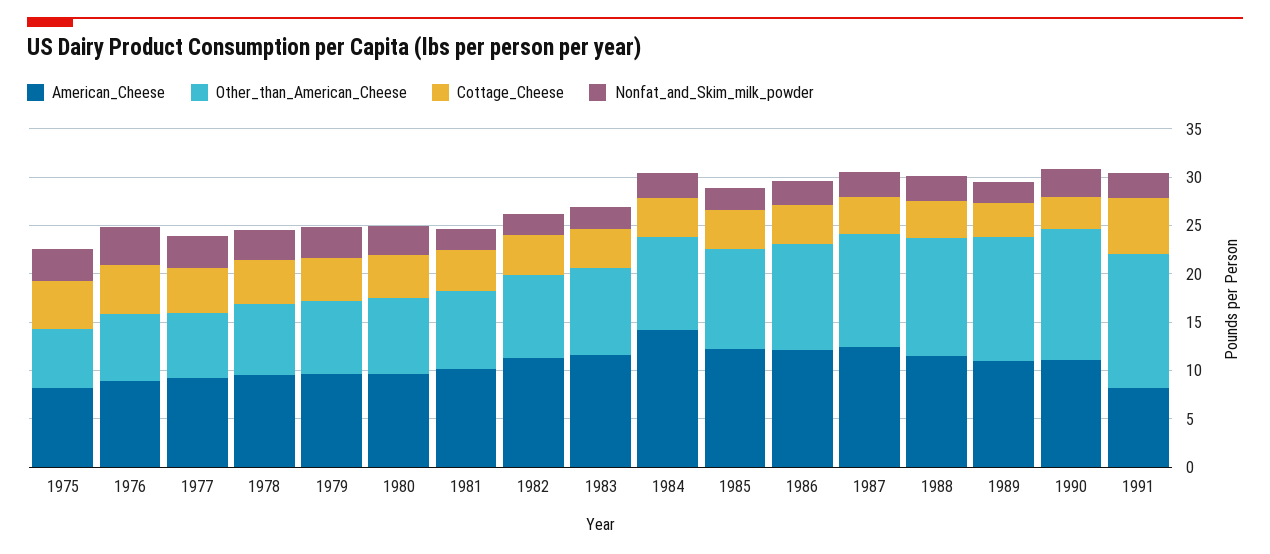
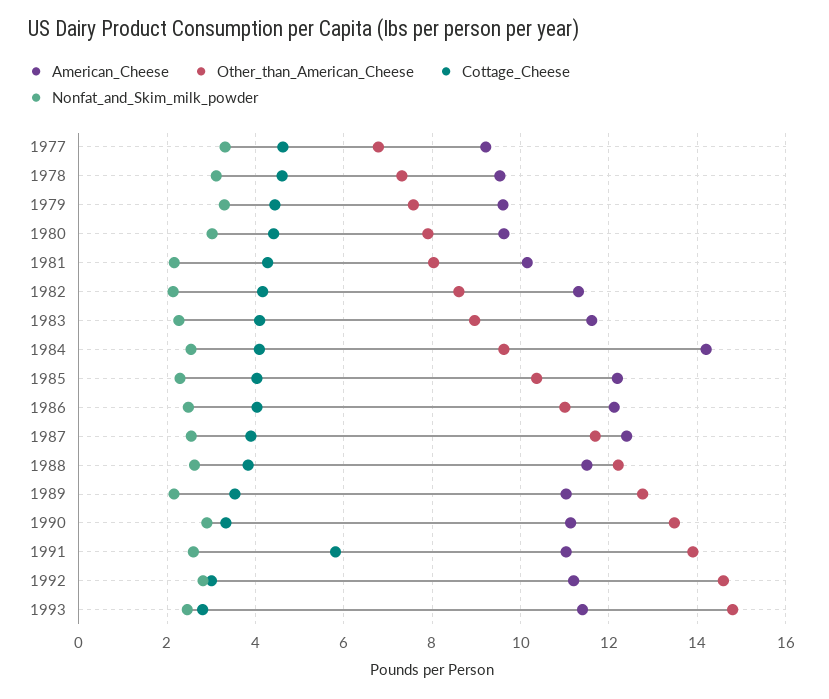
American_Cheese, 1975: 8 -> none
Other_than_American_Cheese, 1975: 6 -> none
Cottage_Cheese, 1975: 5 -> none
Nonfat_and_Skim_milk_powder, 1975: 3 -> none
American_Cheese, 1976: 9 -> none
Other_than_American_Cheese, 1976: 7 -> none
Cottage_Cheese, 1976: 5 -> none
Nonfat_and_Skim_milk_powder, 1976: 4 -> none
American_Cheese, 1991: 8 -> 11
American_Cheese, 1992: none -> 11.2
Other_than_American_Cheese, 1992: none -> 14.6
Cottage_Cheese, 1992: none -> 3
Nonfat_and_Skim_milk_powder, 1992: none -> 2.8
American_Cheese, 1993: none -> 11.4
Other_than_American_Cheese, 1993: none -> 14.8
Cottage_Cheese, 1993: none -> 2.8
Nonfat_and_Skim_milk_powder, 1993: none -> 2.4

